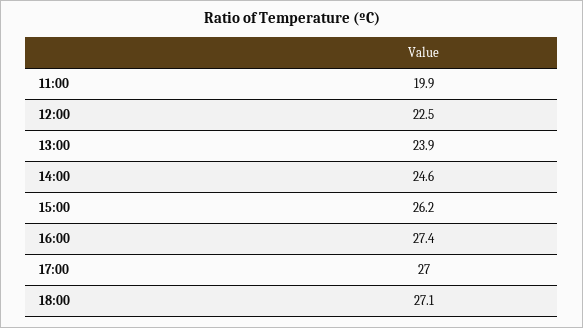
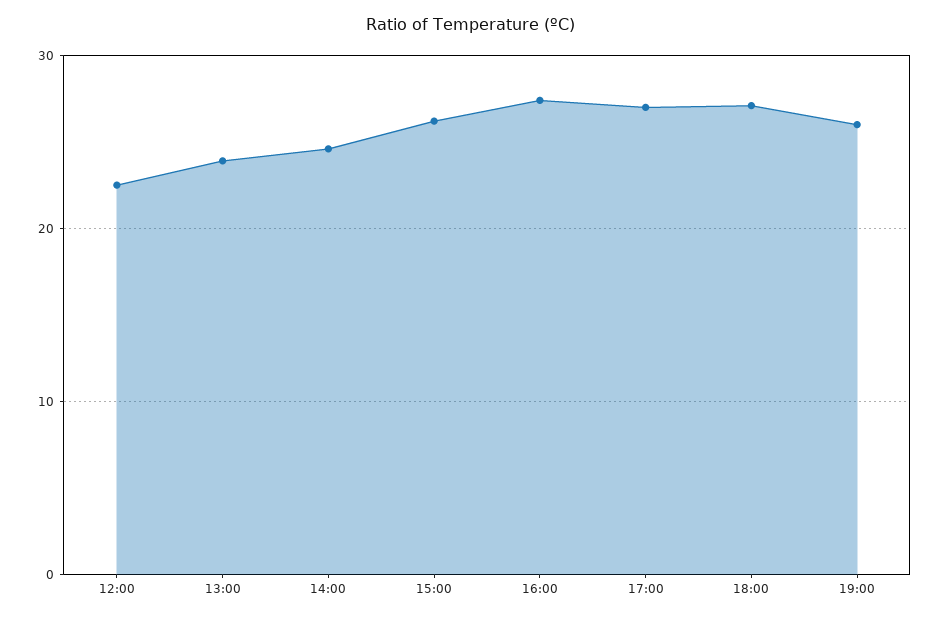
11:00: 19.9 -> none
19:00: none -> 26

